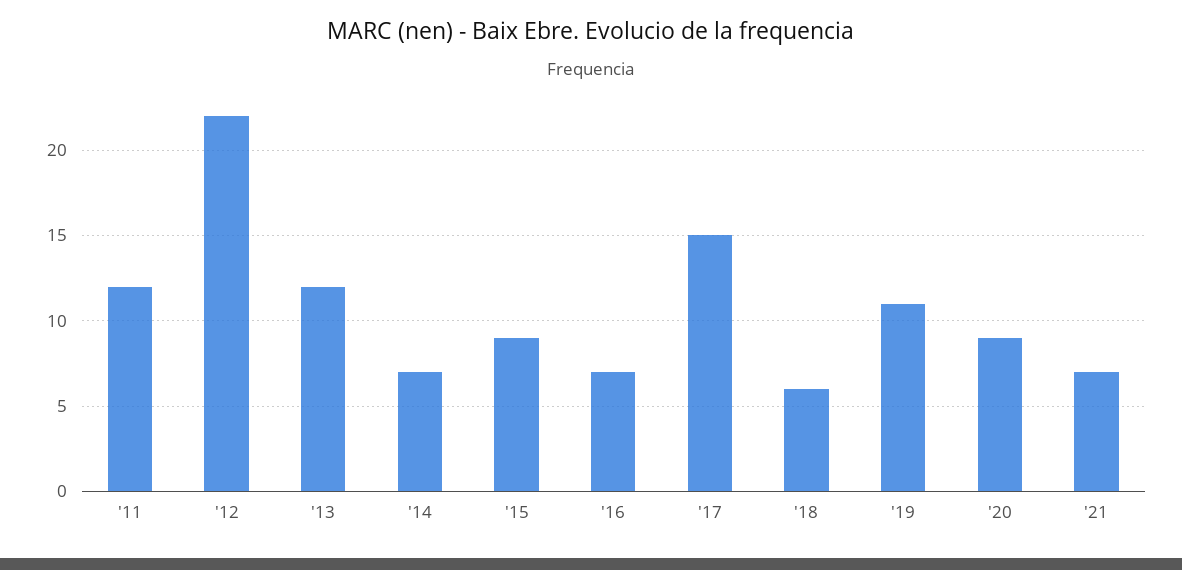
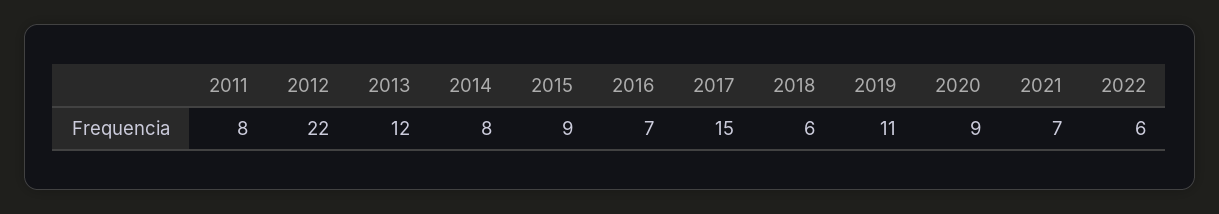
'11: 12 -> 8
'14: 7 -> 8
2022: none -> 6

